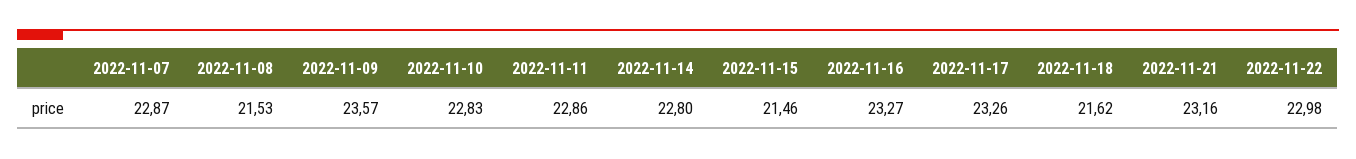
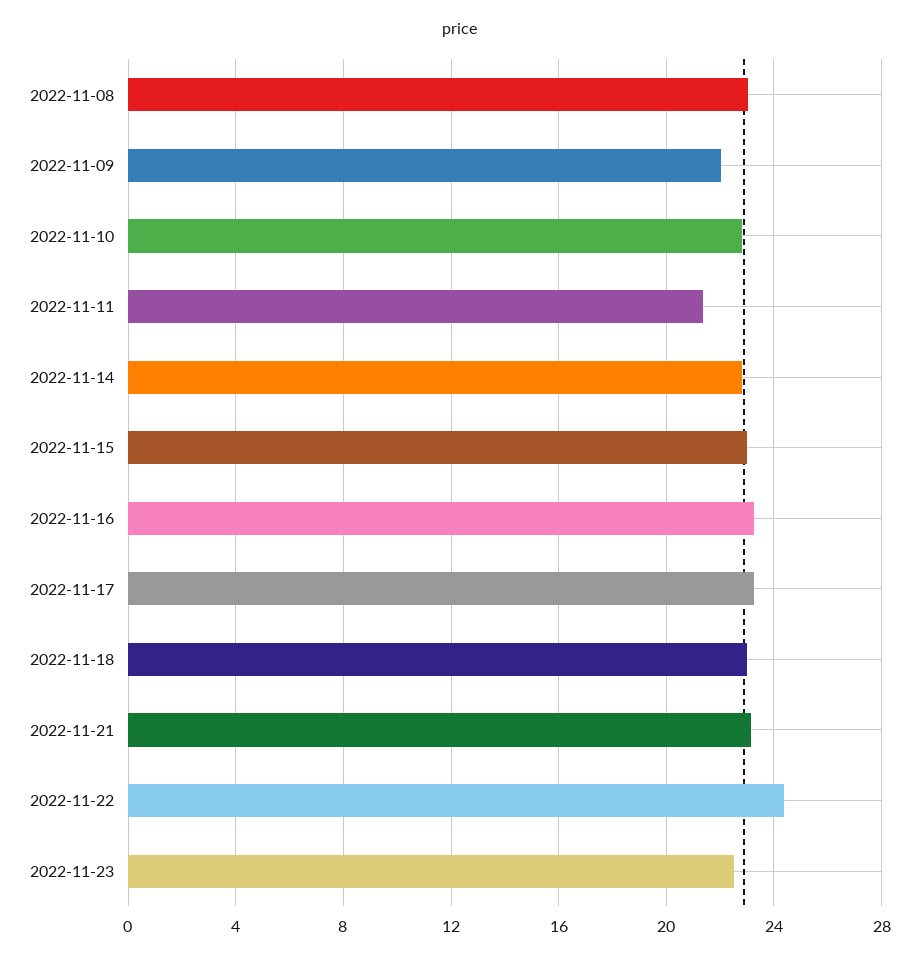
2022-11-07: 22.87 -> none
2022-11-08: 21.53 -> 23
2022-11-09: 23.57 -> 22
2022-11-11: 22.86 -> 21.5
2022-11-15: 21.46 -> 23
2022-11-18: 21.62 -> 23
2022-11-22: 22.98 -> 24.5
2022-11-23: none -> 22.5

